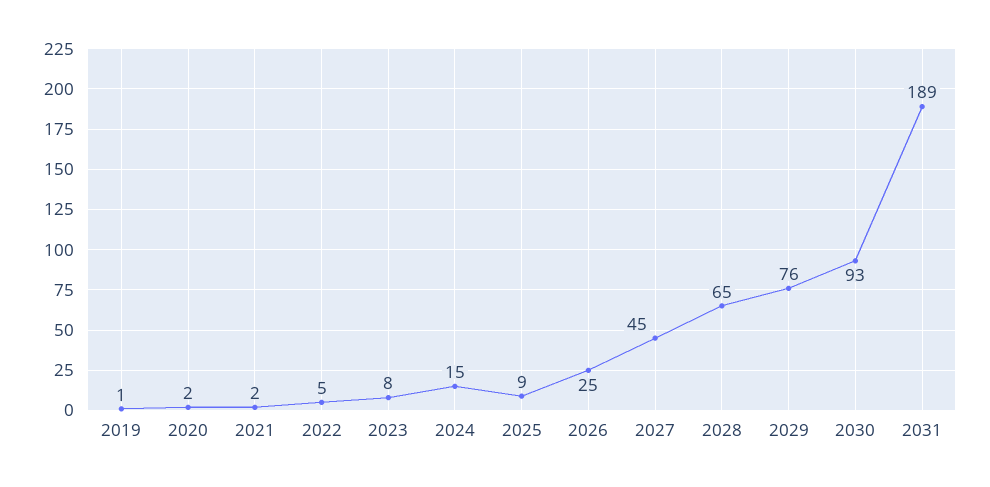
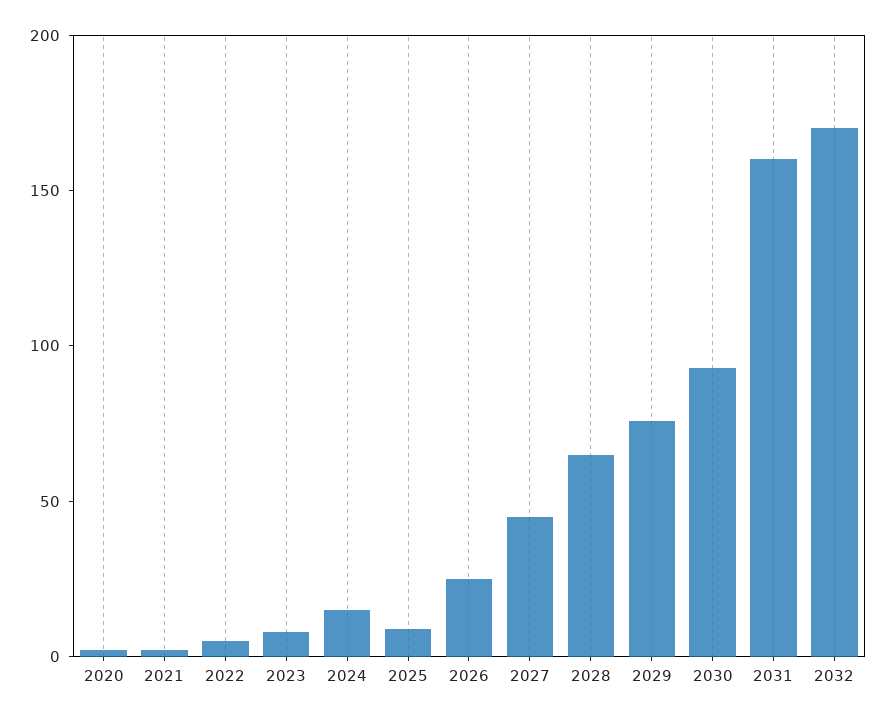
2019: 1 -> none
2031: 189 -> 160
2032: none -> 170

